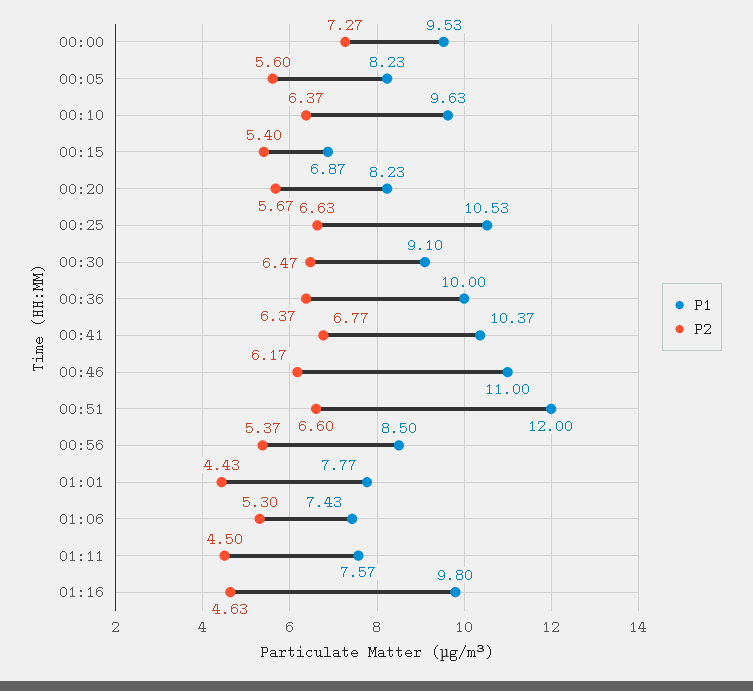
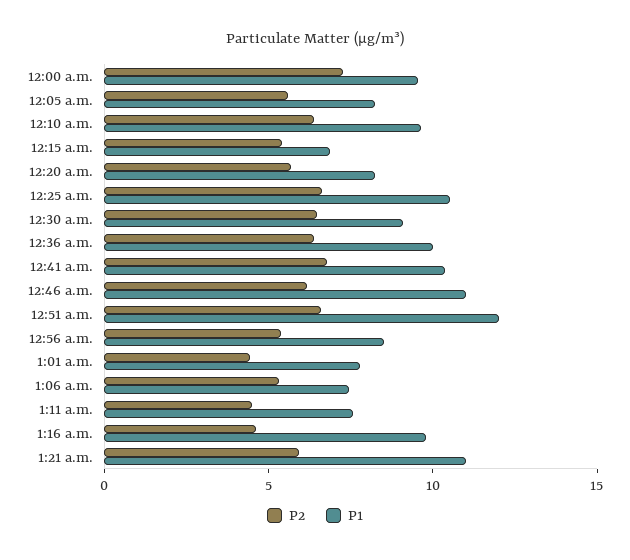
P2, 1:21 a.m.: none -> 6
P1, 1:21 a.m.: none -> 11

